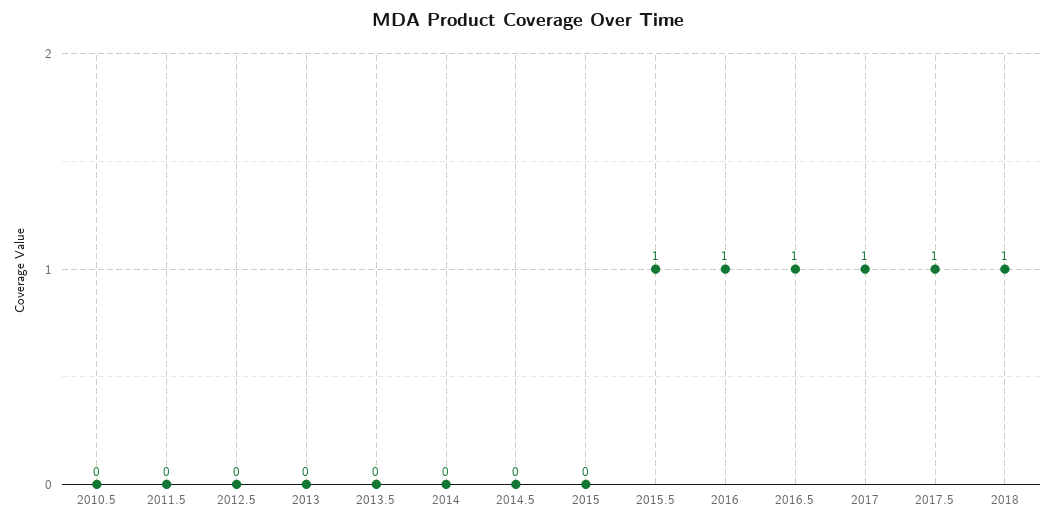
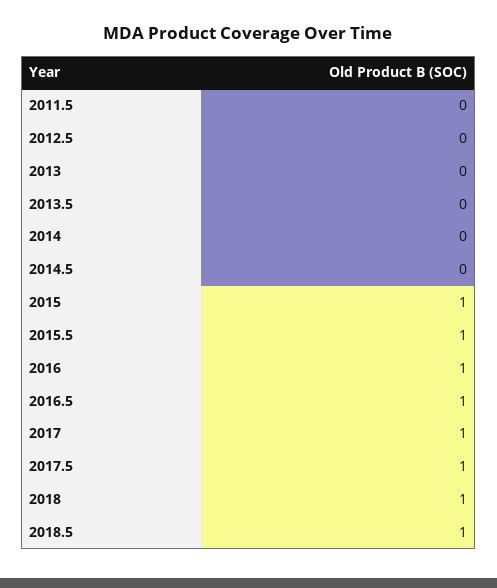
2010.5: 0 -> none
2015: 0 -> 1
2018.5: none -> 1

